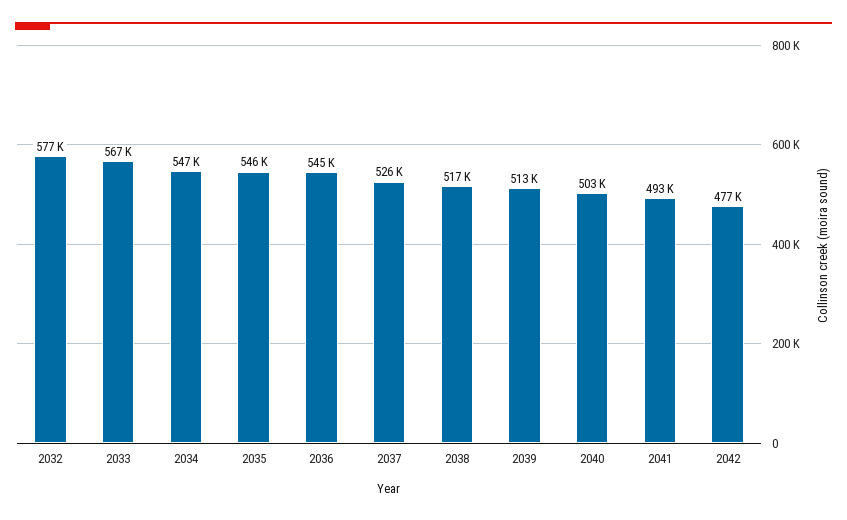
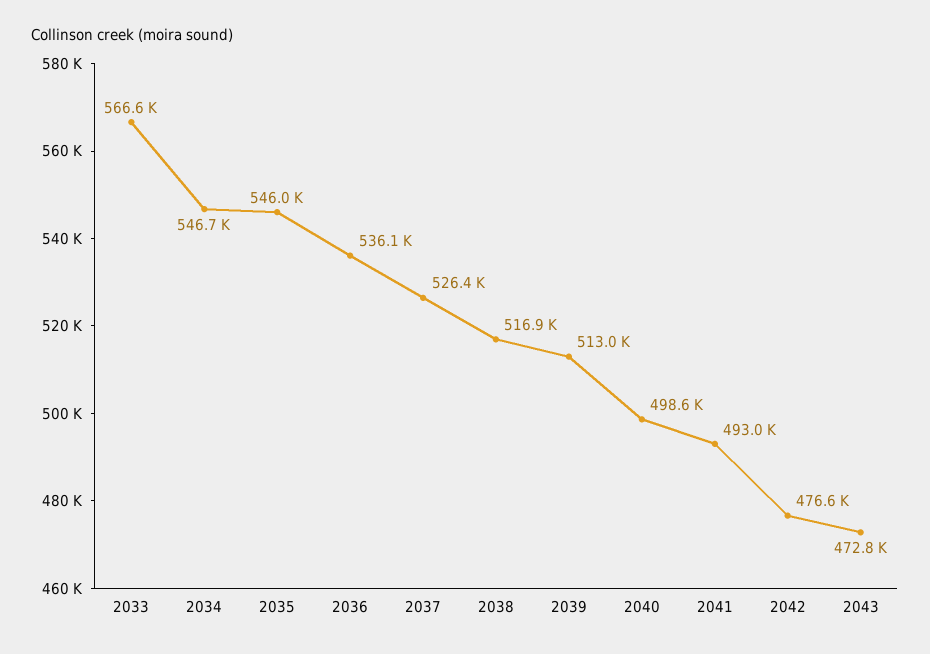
2032: 577000 -> none
2036: 545000 -> 536100
2040: 503000 -> 498600
2043: none -> 472800

